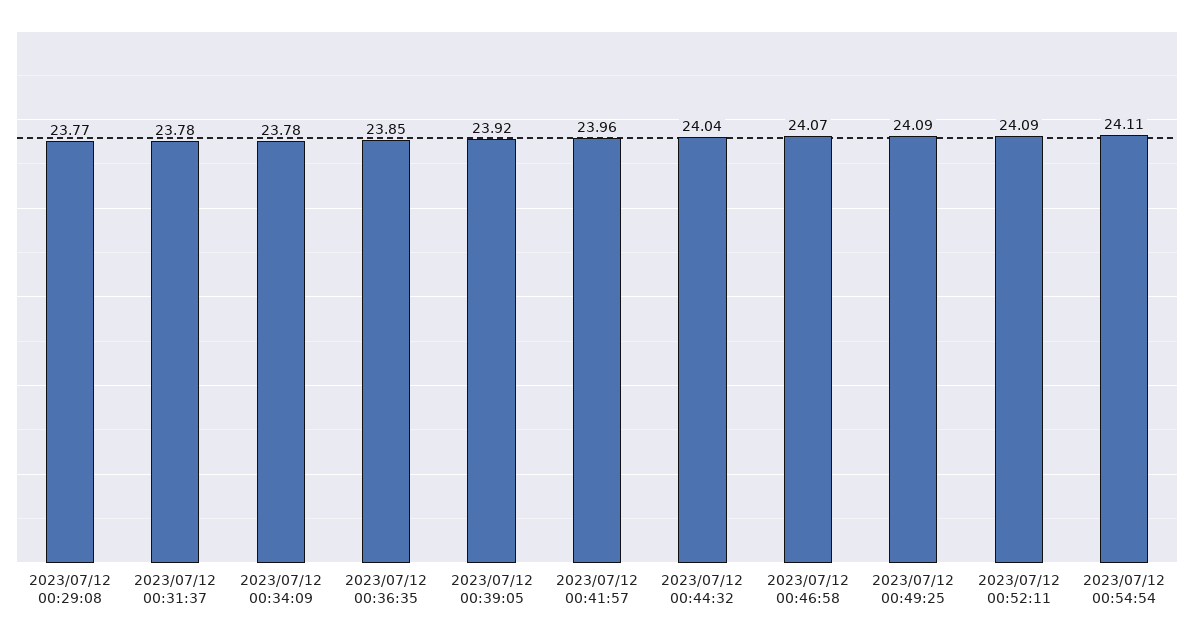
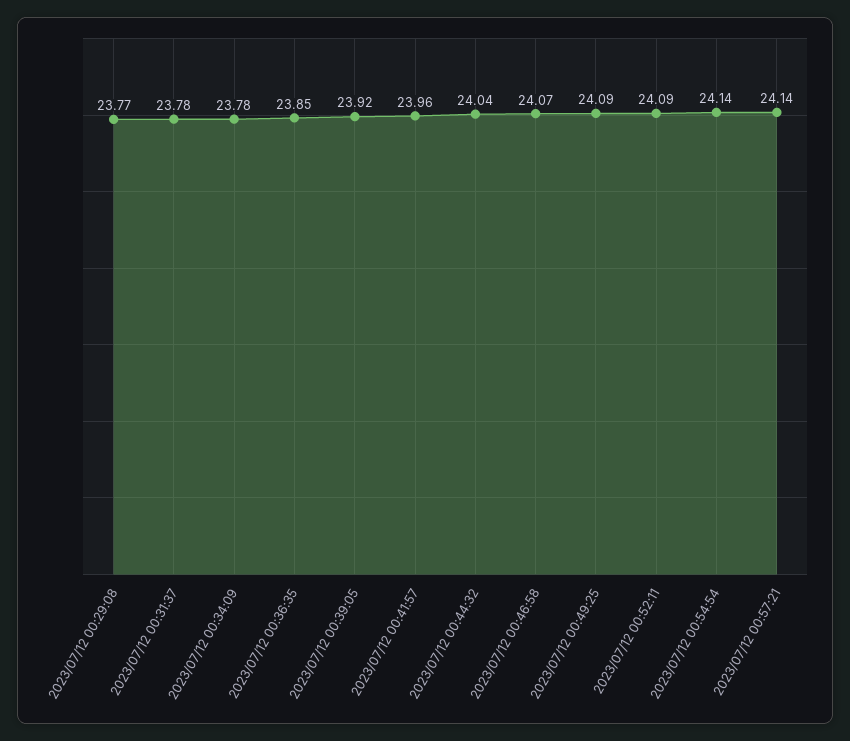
2023/07/12 00:54:54: 24.11 -> 24.14
2023/07/12 00:57:21: none -> 24.14

